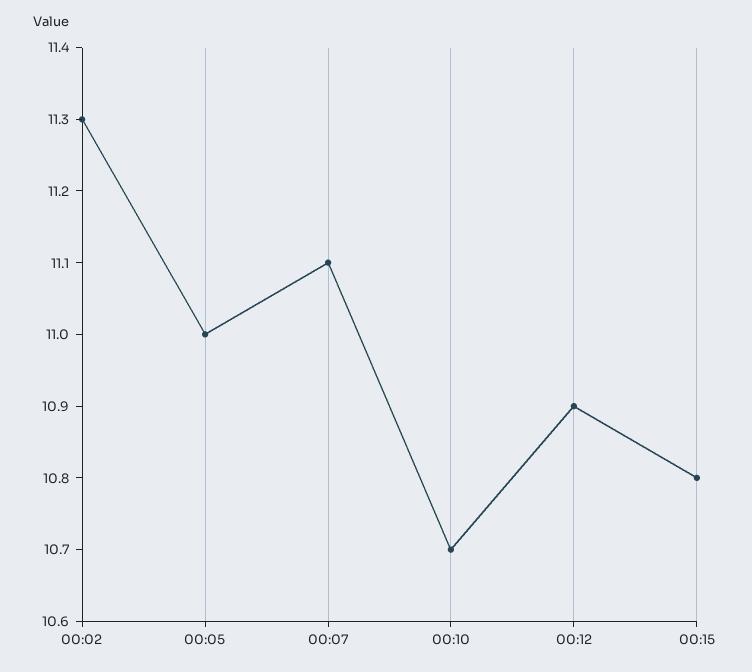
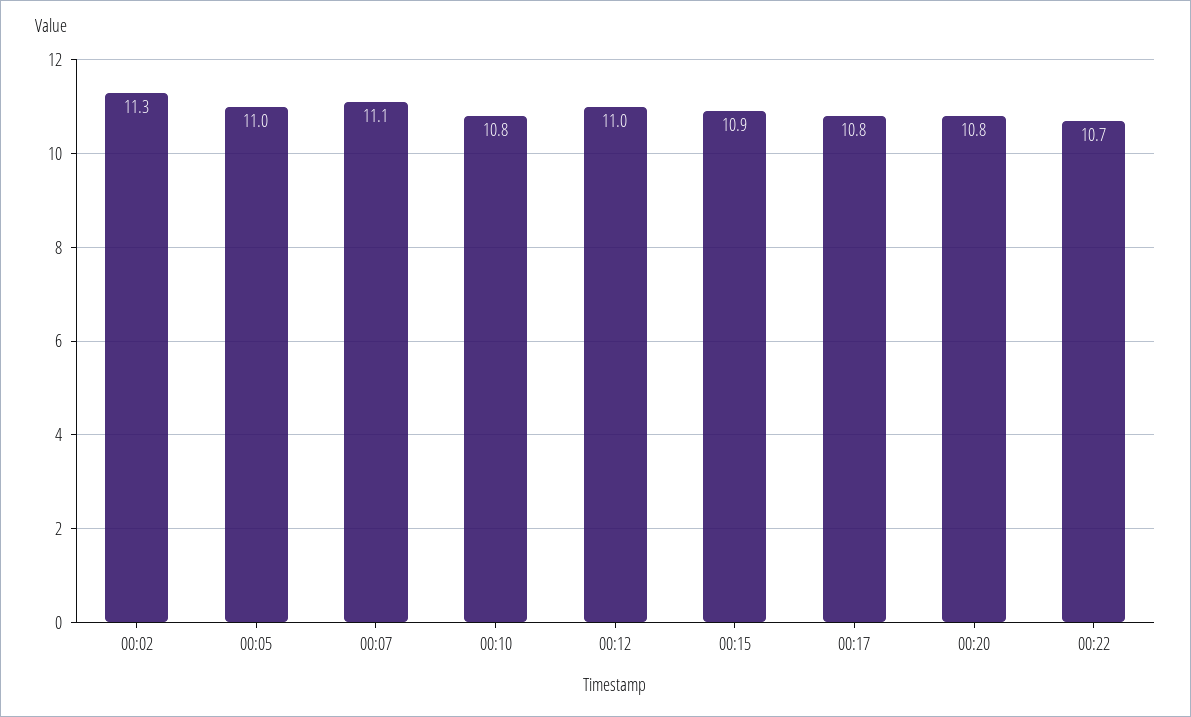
00:10: 10.7 -> 10.8
00:12: 10.9 -> 11
00:15: 10.8 -> 10.9
00:17: none -> 10.8
00:20: none -> 10.8
00:22: none -> 10.7

